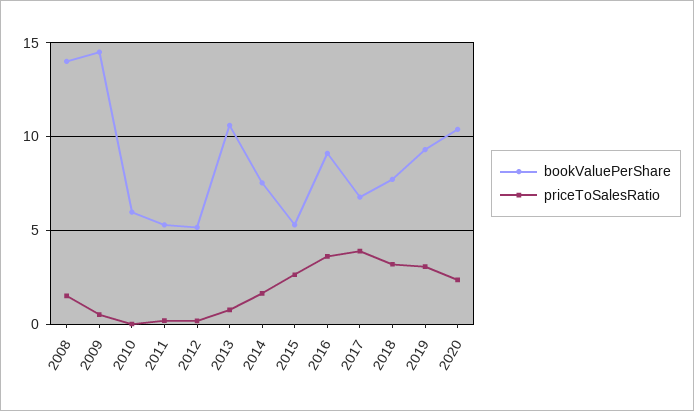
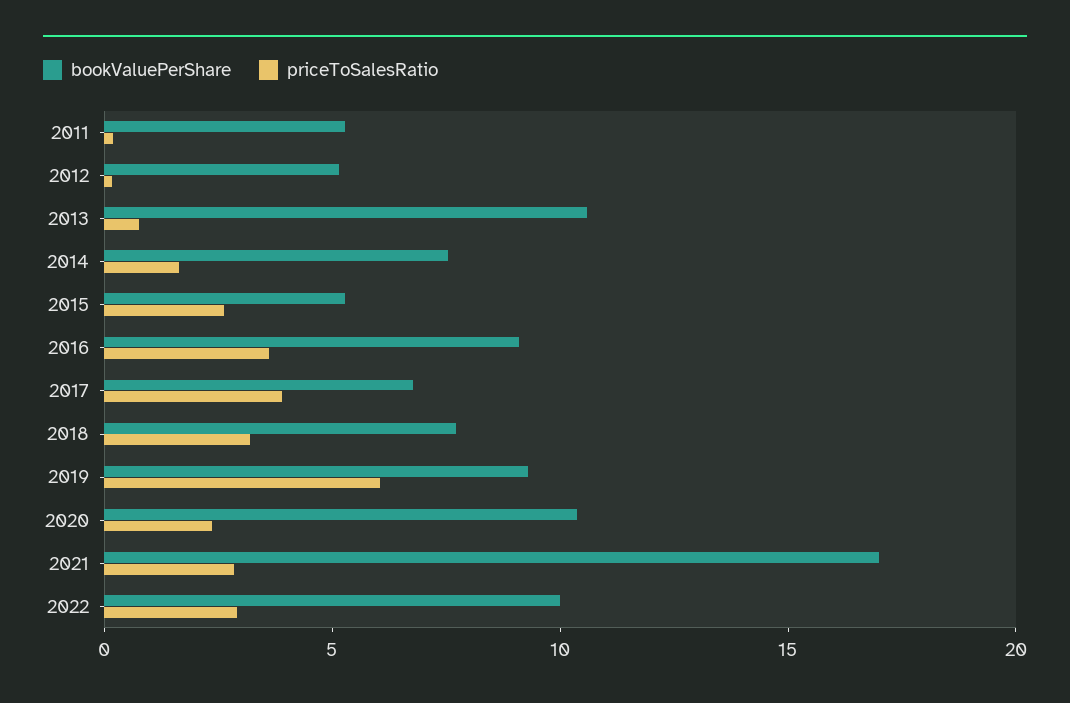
bookValuePerShare, 2008: 14 -> none
priceToSalesRatio, 2008: 1.5 -> none
bookValuePerShare, 2009: 14.5 -> none
priceToSalesRatio, 2009: 0.5 -> none
bookValuePerShare, 2010: 6 -> none
priceToSalesRatio, 2010: 0 -> none
priceToSalesRatio, 2019: 3 -> 6
bookValuePerShare, 2021: none -> 17
priceToSalesRatio, 2021: none -> 3
bookValuePerShare, 2022: none -> 10
priceToSalesRatio, 2022: none -> 3

